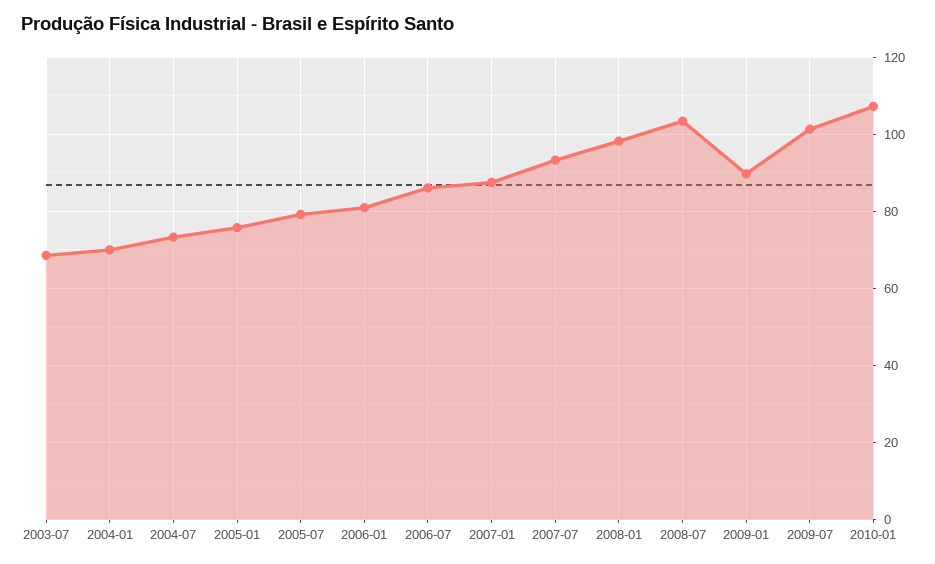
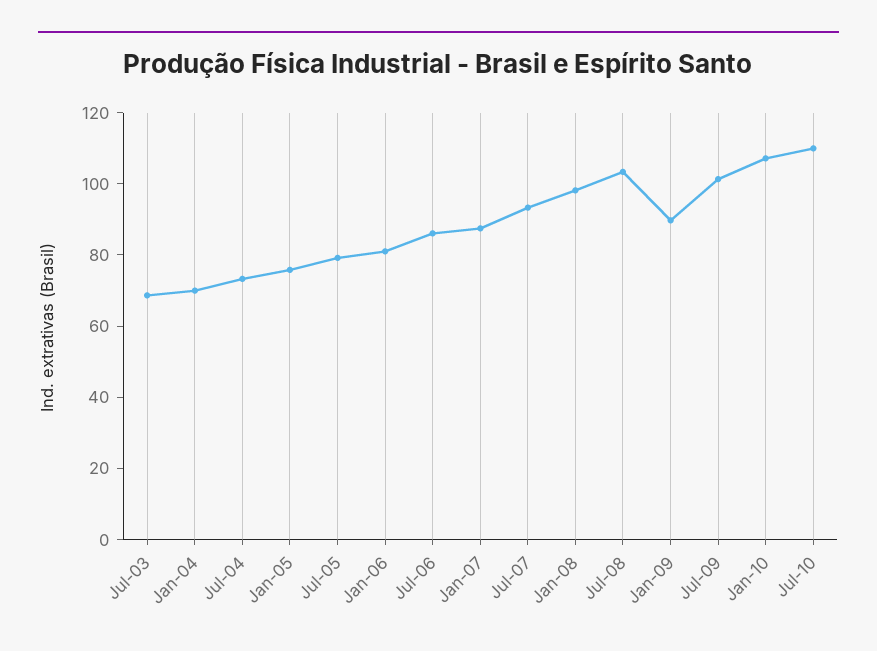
Jul-10: none -> 110

